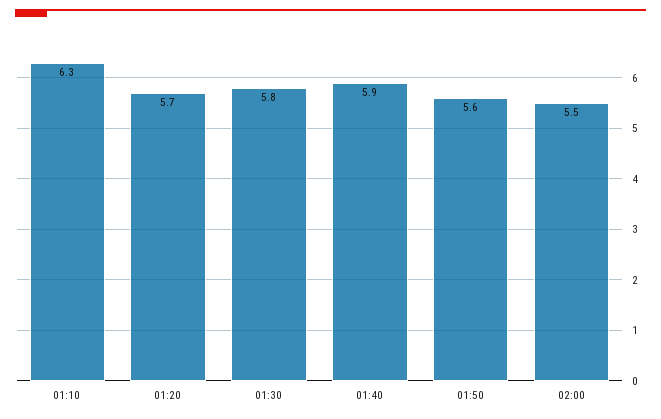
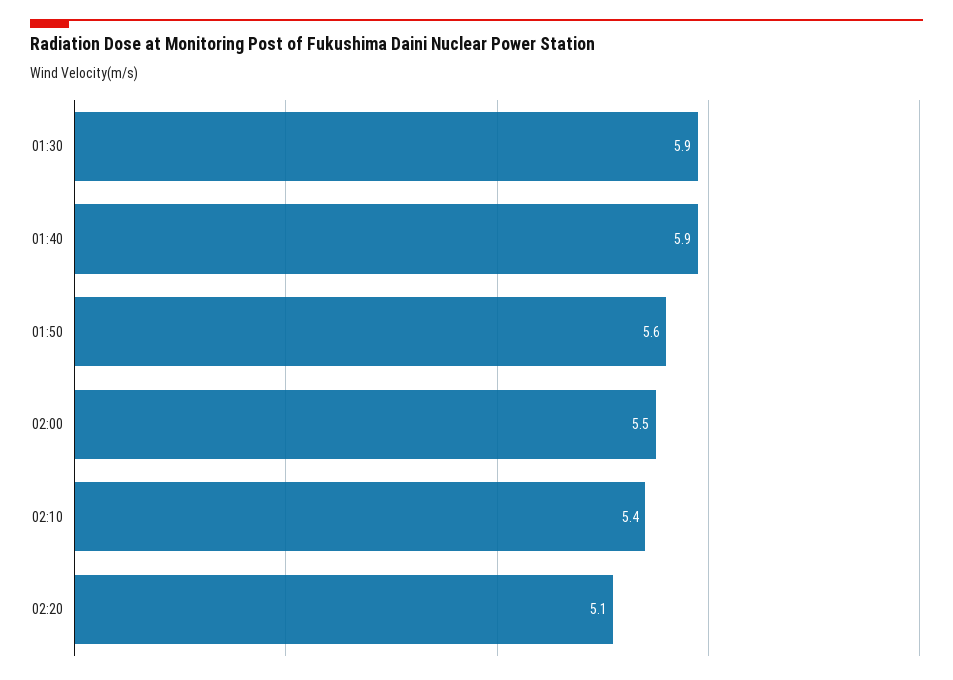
01:10: 6.3 -> none
01:20: 5.7 -> none
01:30: 5.8 -> 5.9
02:10: none -> 5.4
02:20: none -> 5.1

